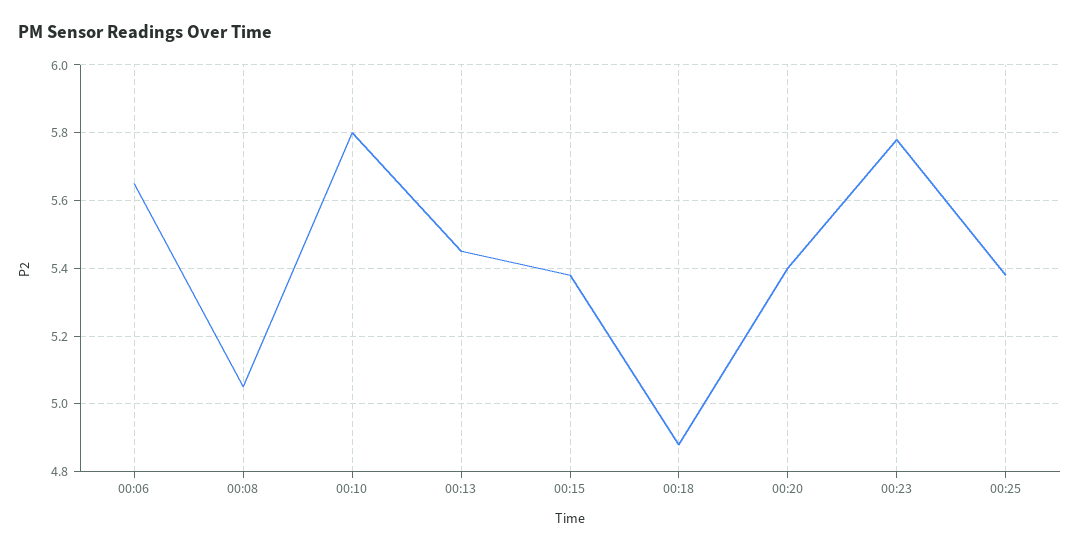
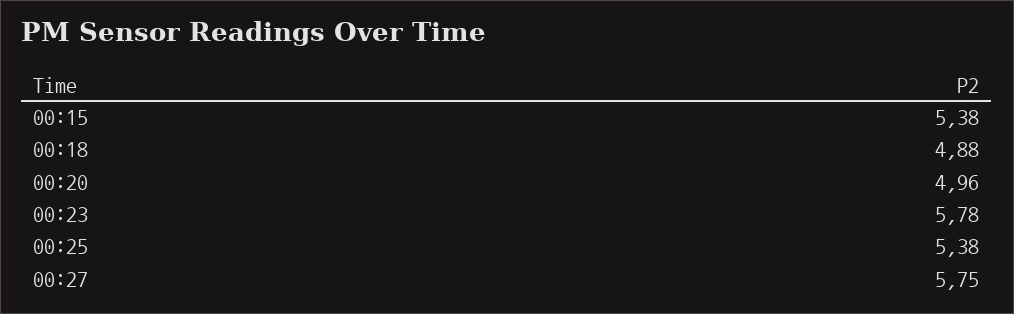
00:06: 5.65 -> none
00:08: 5.05 -> none
00:10: 5.8 -> none
00:13: 5.45 -> none
00:20: 5.4 -> 4.96
00:27: none -> 5.75

